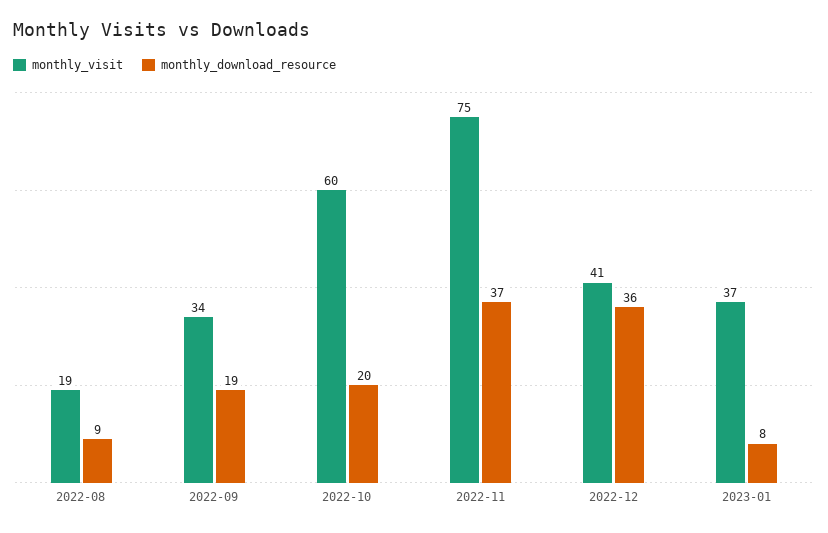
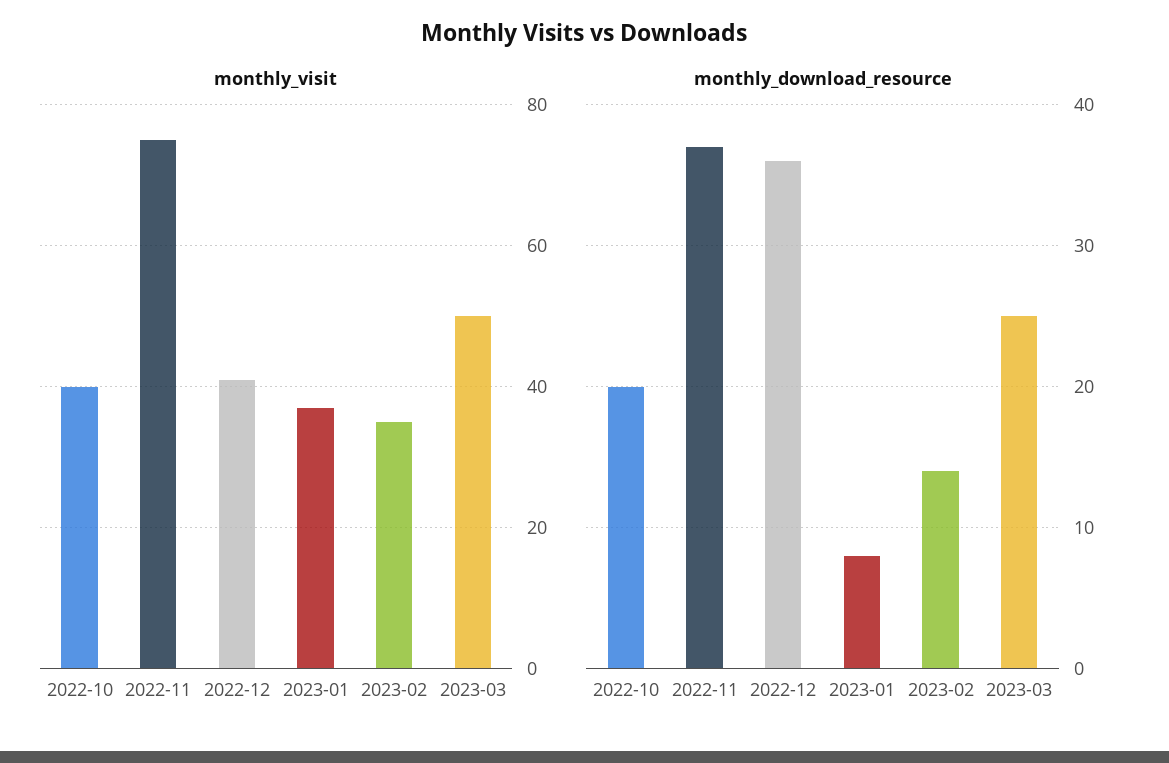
monthly_visit, 2022-08: 19 -> none
monthly_download_resource, 2022-08: 9 -> none
monthly_visit, 2022-09: 34 -> none
monthly_download_resource, 2022-09: 19 -> none
monthly_visit, 2022-10: 60 -> 40
monthly_visit, 2023-02: none -> 35
monthly_visit, 2023-03: none -> 50
monthly_download_resource, 2023-02: none -> 14
monthly_download_resource, 2023-03: none -> 25

